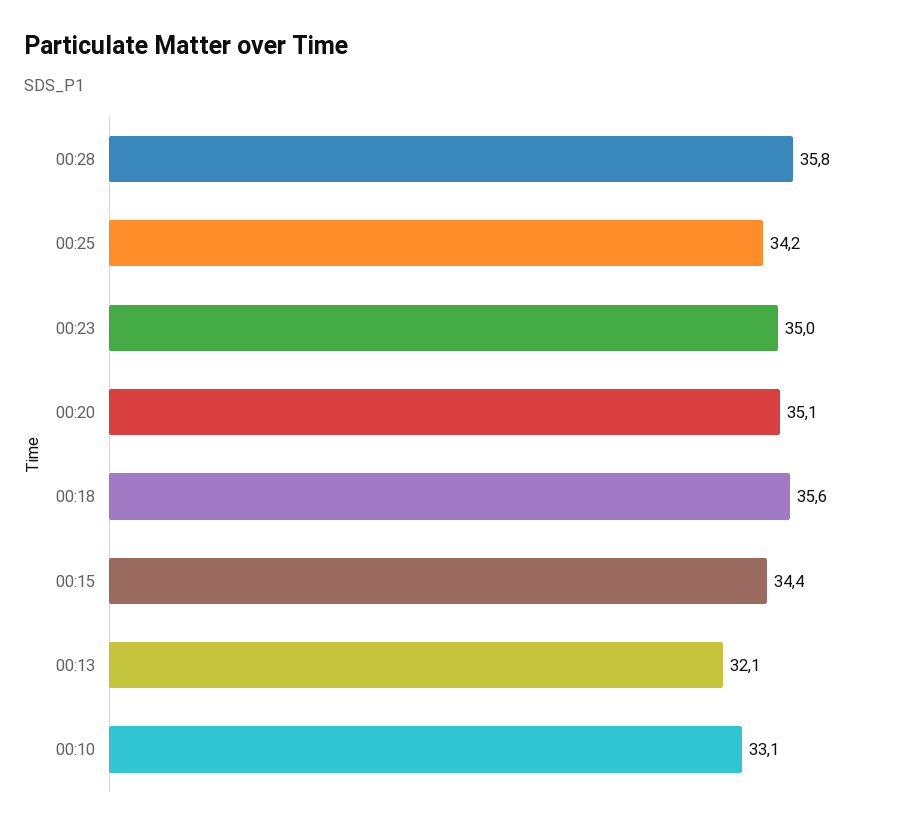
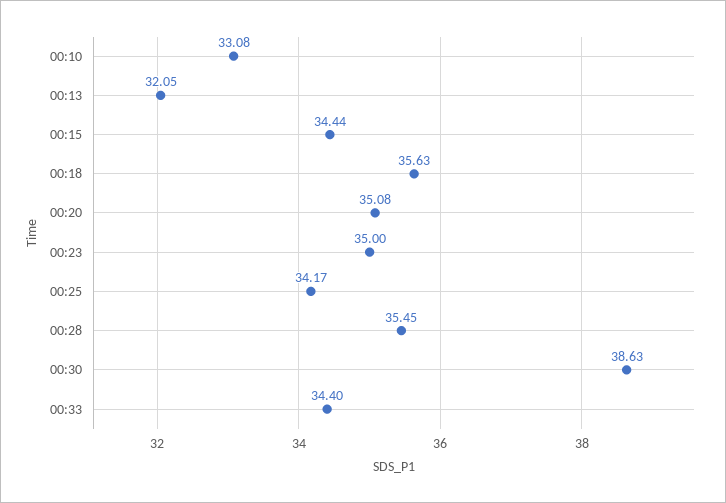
00:28: 35.8 -> 35.45
00:30: none -> 38.63
00:33: none -> 34.4

